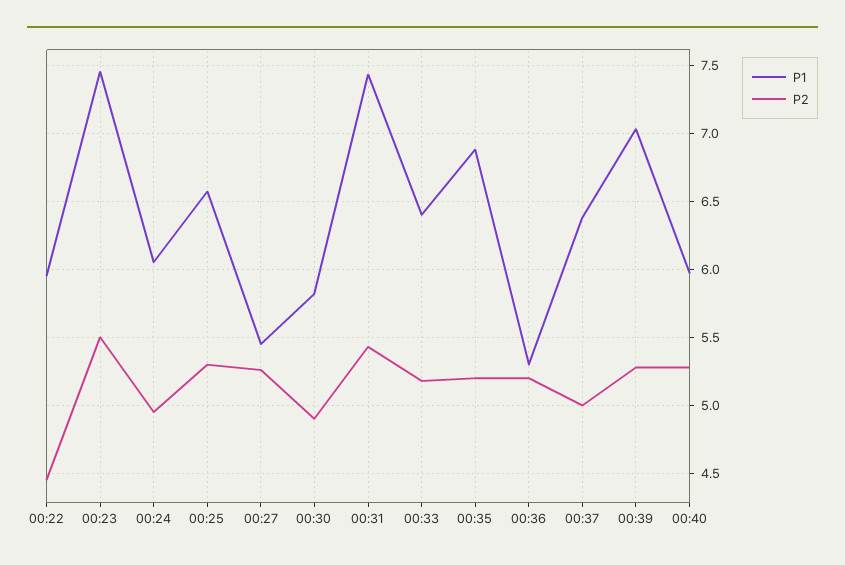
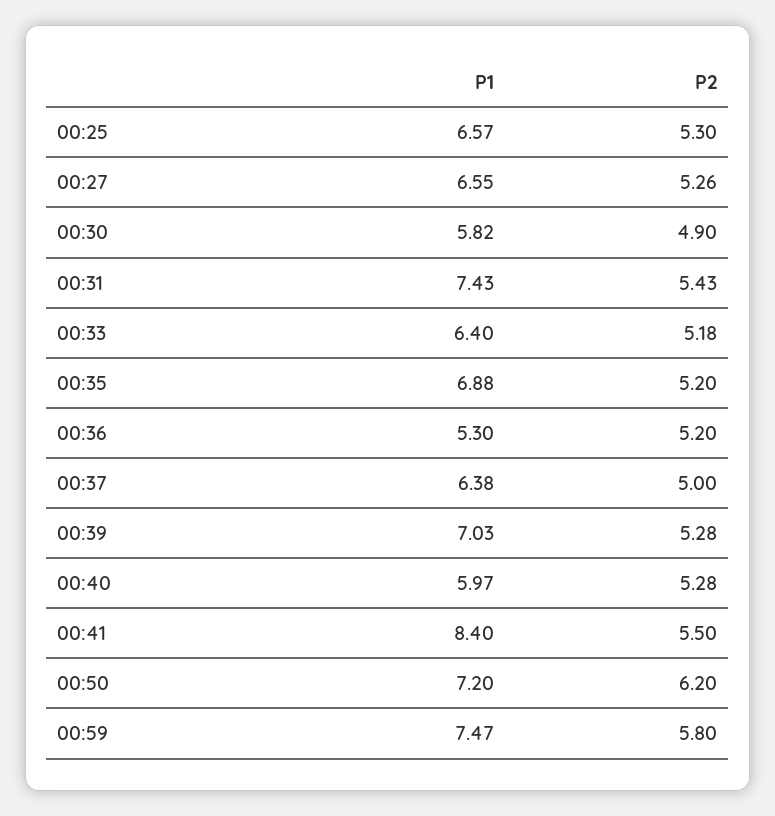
P1, 00:22: 5.95 -> none
P2, 00:22: 4.45 -> none
P1, 00:23: 7.45 -> none
P2, 00:23: 5.5 -> none
P1, 00:24: 6.05 -> none
P2, 00:24: 4.95 -> none
P1, 00:27: 5.45 -> 6.55
P1, 00:41: none -> 8.4
P2, 00:41: none -> 5.5
P1, 00:50: none -> 7.2
P2, 00:50: none -> 6.2
P1, 00:59: none -> 7.47
P2, 00:59: none -> 5.8

